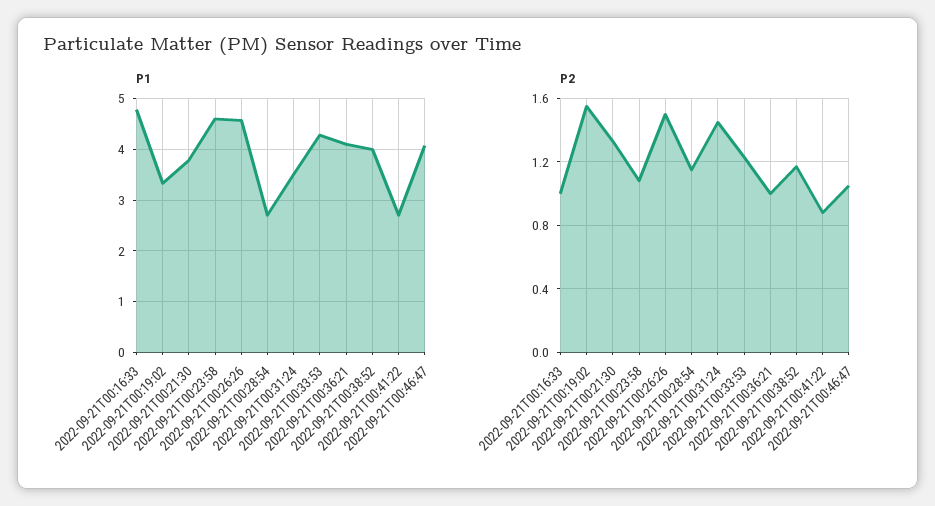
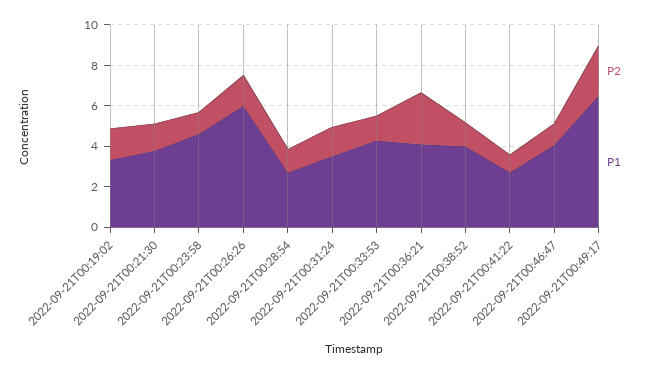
P1, 2022-09-21T00:16:33: 4.8 -> none
P1, 2022-09-21T00:26:26: 4.6 -> 6
P2, 2022-09-21T00:16:33: 1 -> none
P2, 2022-09-21T00:36:21: 1 -> 2.5
P2, 2022-09-21T00:49:17: none -> 2.5
P1, 2022-09-21T00:49:17: none -> 6.5

